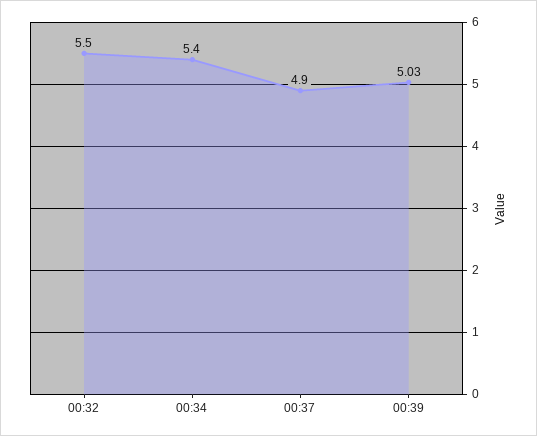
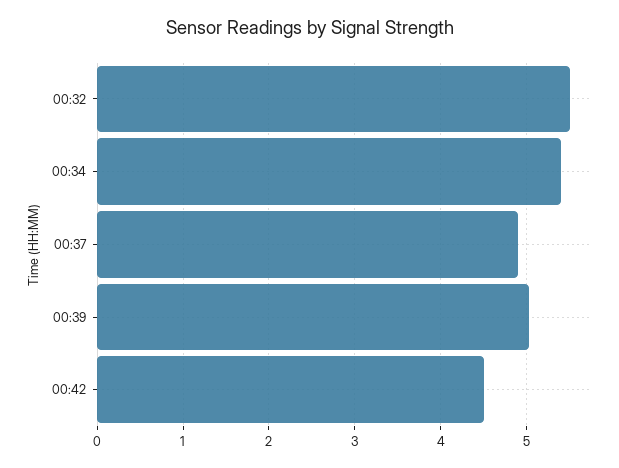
00:42: none -> 4.5

